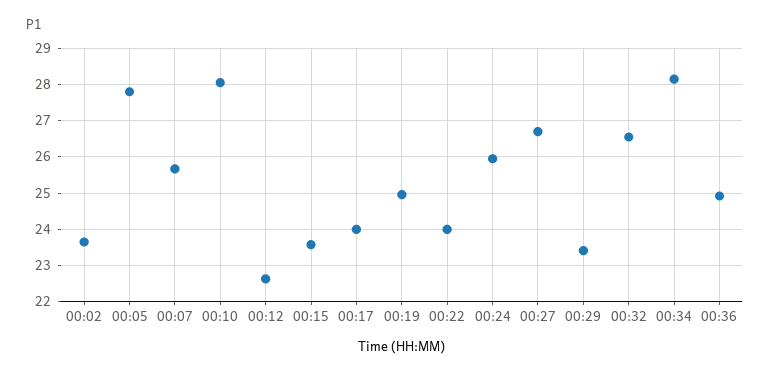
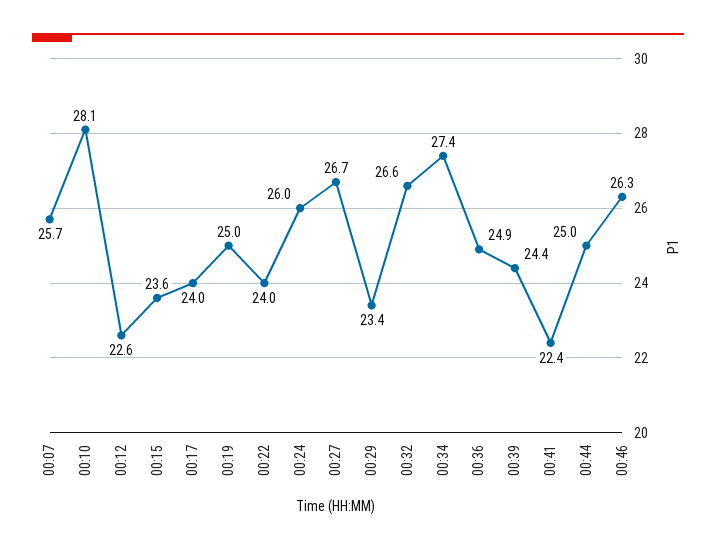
00:02: 23.6 -> none
00:05: 27.8 -> none
00:34: 28.2 -> 27.4
00:39: none -> 24.4
00:41: none -> 22.4
00:44: none -> 25
00:46: none -> 26.3

